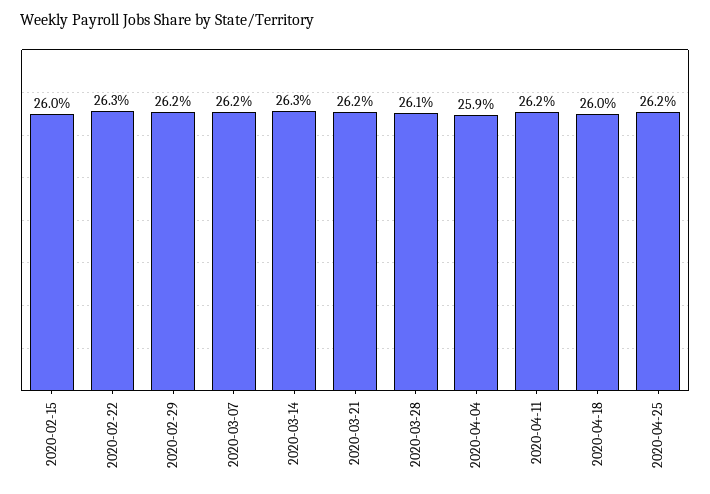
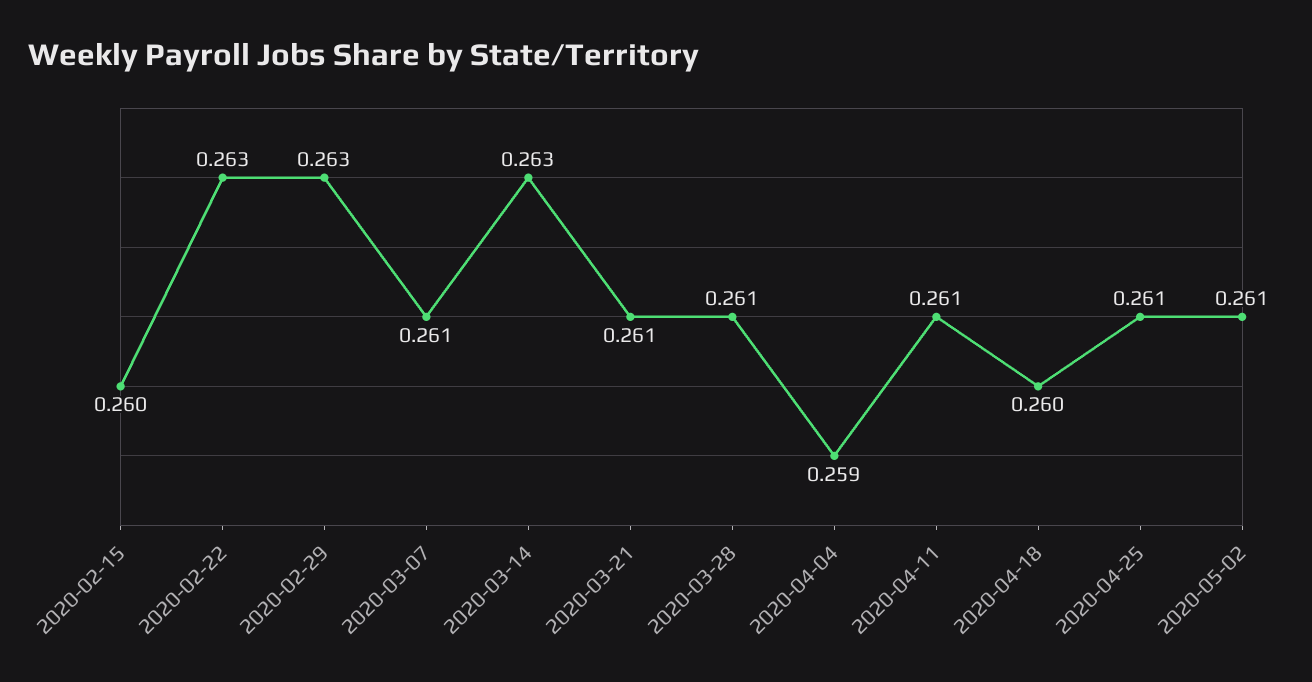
2020-02-29: 0.262 -> 0.263
2020-03-07: 0.262 -> 0.261
2020-03-21: 0.262 -> 0.261
2020-04-11: 0.262 -> 0.261
2020-04-25: 0.262 -> 0.261
2020-05-02: none -> 0.261

